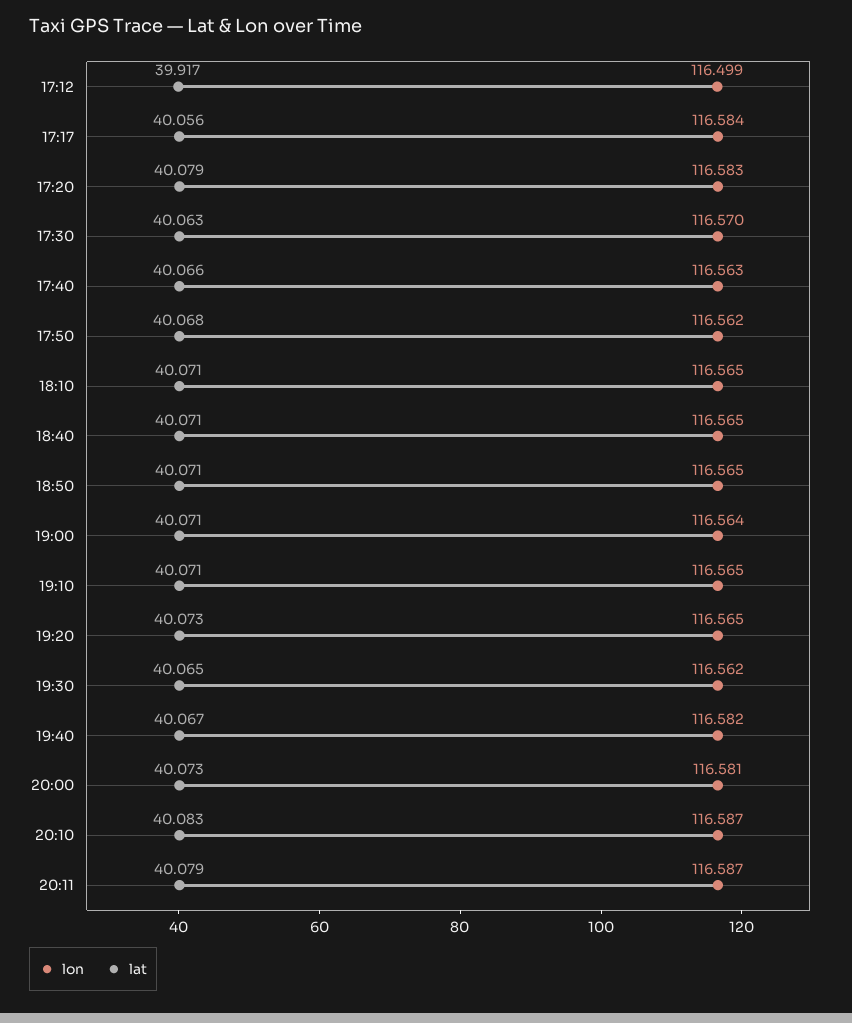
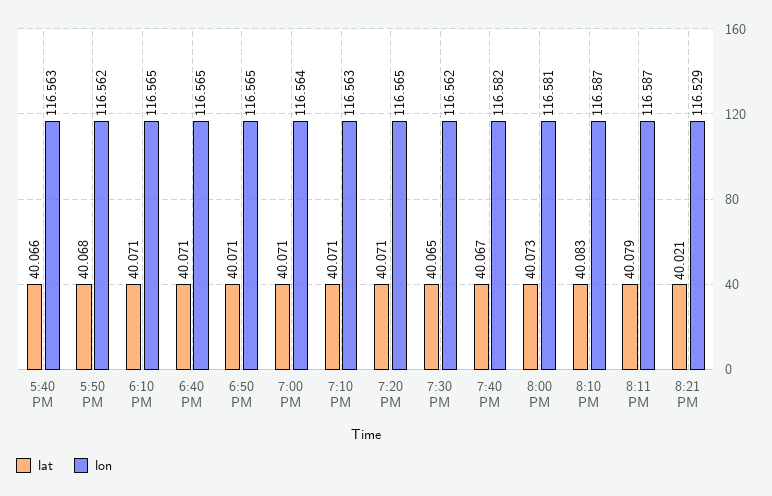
lon, 17:12: 116.499 -> none
lat, 17:12: 39.917 -> none
lon, 17:17: 116.584 -> none
lat, 17:17: 40.056 -> none
lon, 17:20: 116.583 -> none
lat, 17:20: 40.079 -> none
lon, 17:30: 116.57 -> none
lat, 17:30: 40.063 -> none
lon, 19:10: 116.565 -> 116.563
lat, 19:20: 40.073 -> 40.071
lat, 8:21 PM: none -> 40.021
lon, 8:21 PM: none -> 116.529

